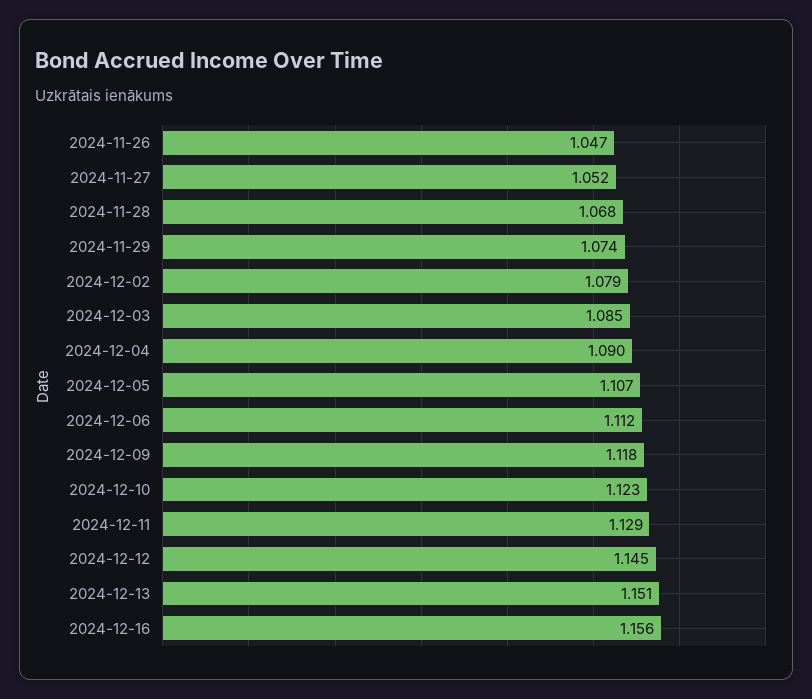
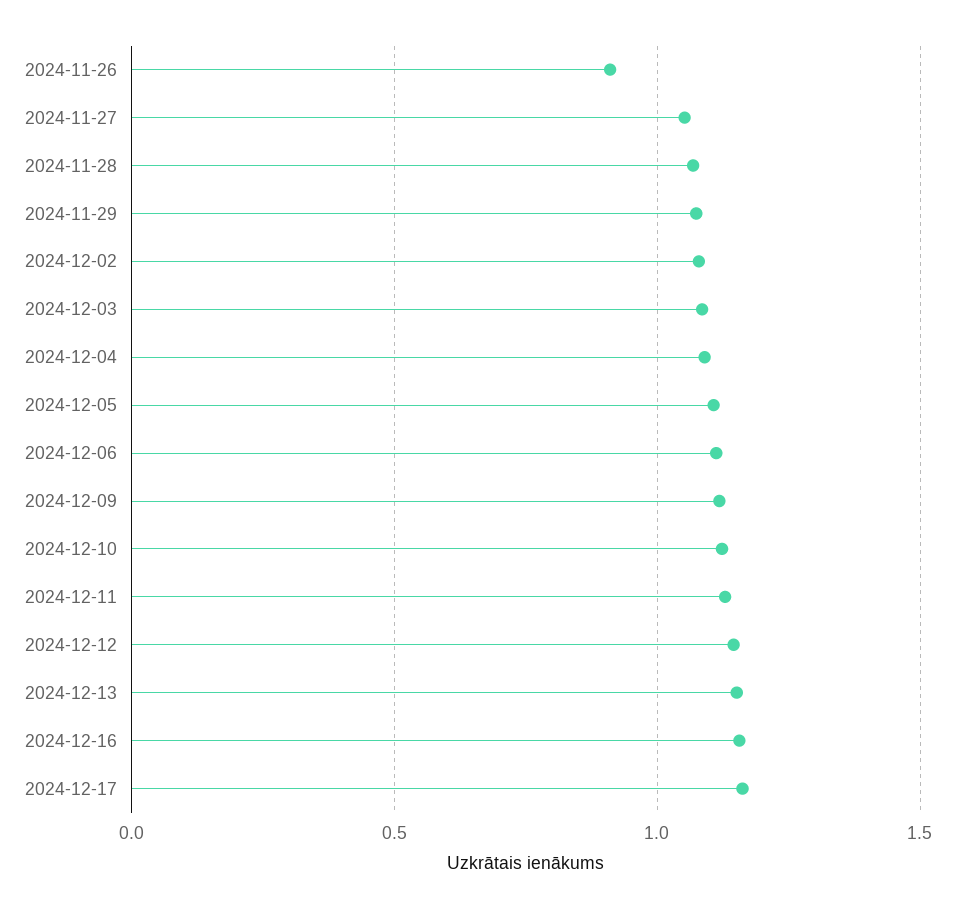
2024-11-26: 1.047 -> 0.9
2024-12-17: none -> 1.15

